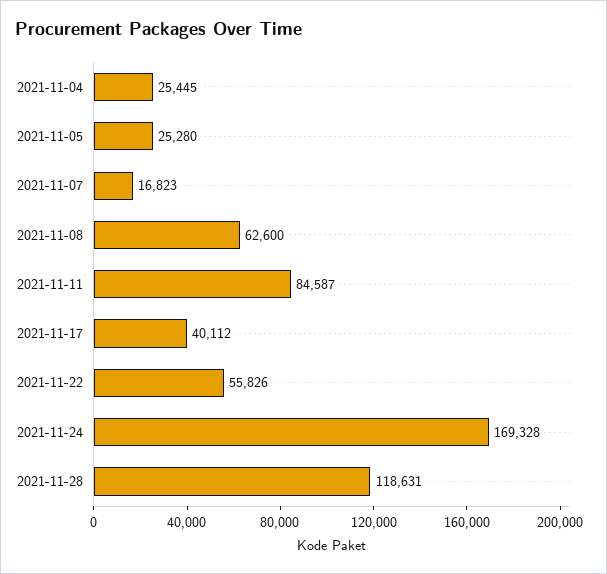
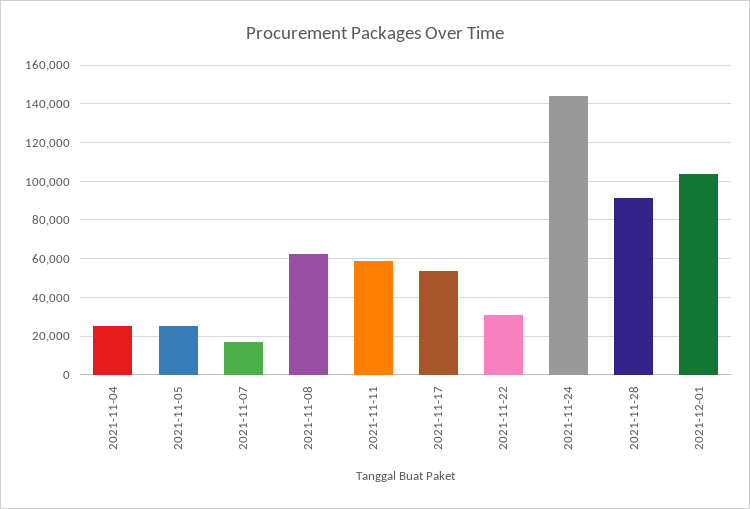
2021-11-11: 84587 -> 60000
2021-11-17: 40112 -> 55000
2021-11-22: 55826 -> 30000
2021-11-24: 169328 -> 145000
2021-11-28: 118631 -> 90000
2021-12-01: none -> 105000

